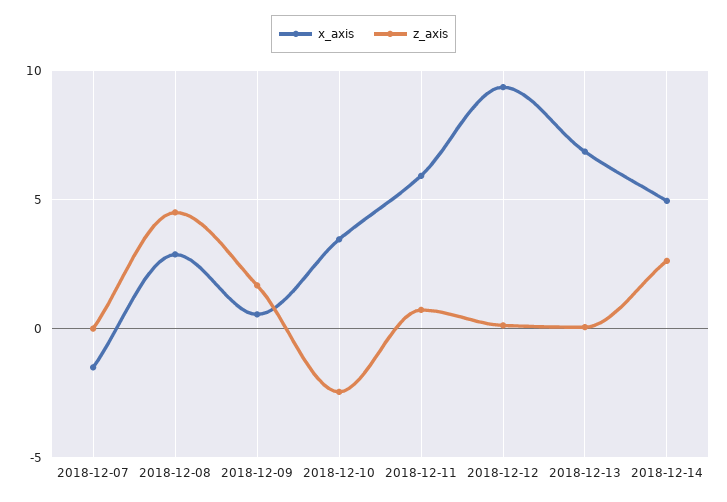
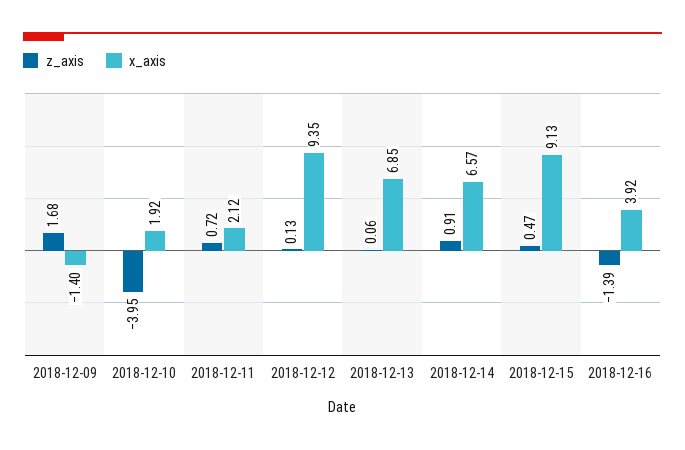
x_axis, 2018-12-07: -1.5 -> none
z_axis, 2018-12-07: 0 -> none
x_axis, 2018-12-08: 3 -> none
z_axis, 2018-12-08: 4.5 -> none
x_axis, 2018-12-09: 0.5 -> -1.4
x_axis, 2018-12-10: 3.5 -> 1.92
z_axis, 2018-12-10: -2.5 -> -3.95
x_axis, 2018-12-11: 6 -> 2.12
x_axis, 2018-12-14: 5 -> 6.57
z_axis, 2018-12-14: 2.5 -> 0.91
z_axis, 2018-12-15: none -> 0.47
x_axis, 2018-12-15: none -> 9.13
z_axis, 2018-12-16: none -> -1.39
x_axis, 2018-12-16: none -> 3.92

